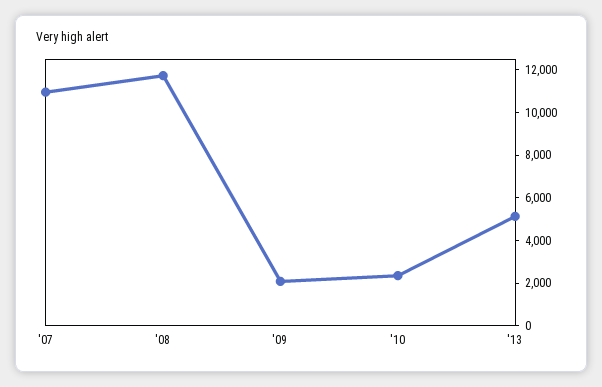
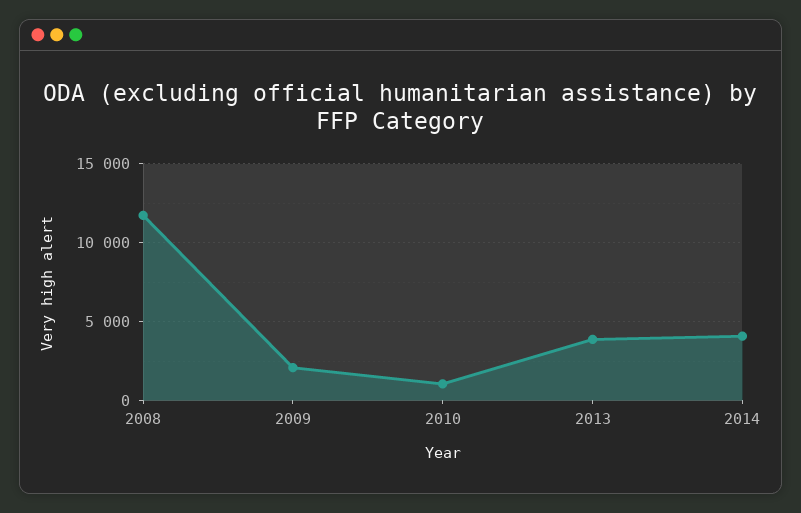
'07: 11000 -> none
'10: 2500 -> 1000
'13: 5000 -> 4000
2014: none -> 4000

